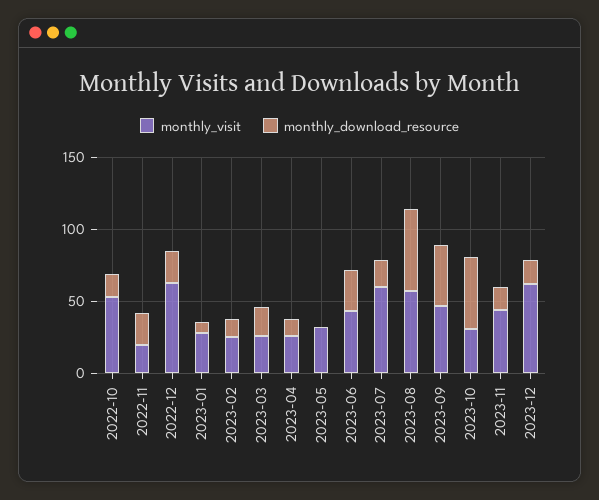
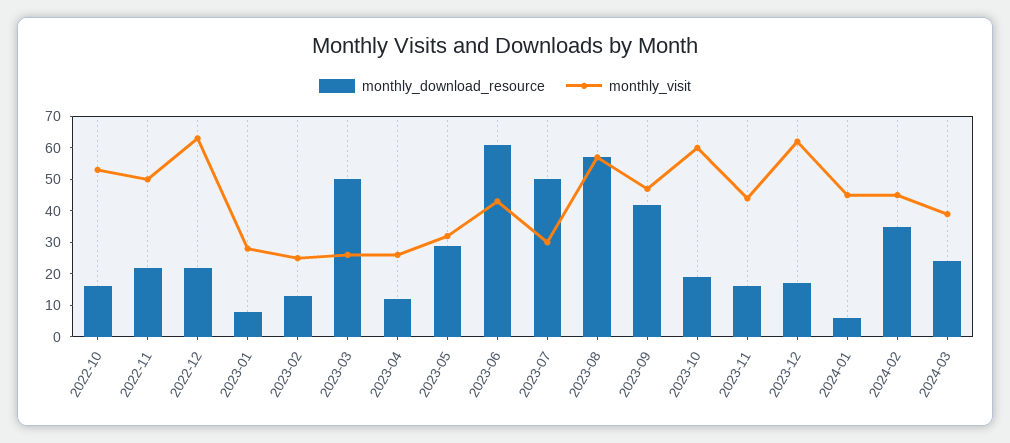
monthly_visit, 2022-11: 20 -> 50
monthly_download_resource, 2023-03: 20 -> 50
monthly_download_resource, 2023-05: 0 -> 30
monthly_download_resource, 2023-06: 30 -> 60
monthly_visit, 2023-07: 60 -> 30
monthly_download_resource, 2023-07: 20 -> 50
monthly_visit, 2023-10: 30 -> 60
monthly_download_resource, 2023-10: 50 -> 20
monthly_download_resource, 2024-01: none -> 5
monthly_visit, 2024-01: none -> 45
monthly_download_resource, 2024-02: none -> 35
monthly_visit, 2024-02: none -> 45
monthly_download_resource, 2024-03: none -> 25
monthly_visit, 2024-03: none -> 40

